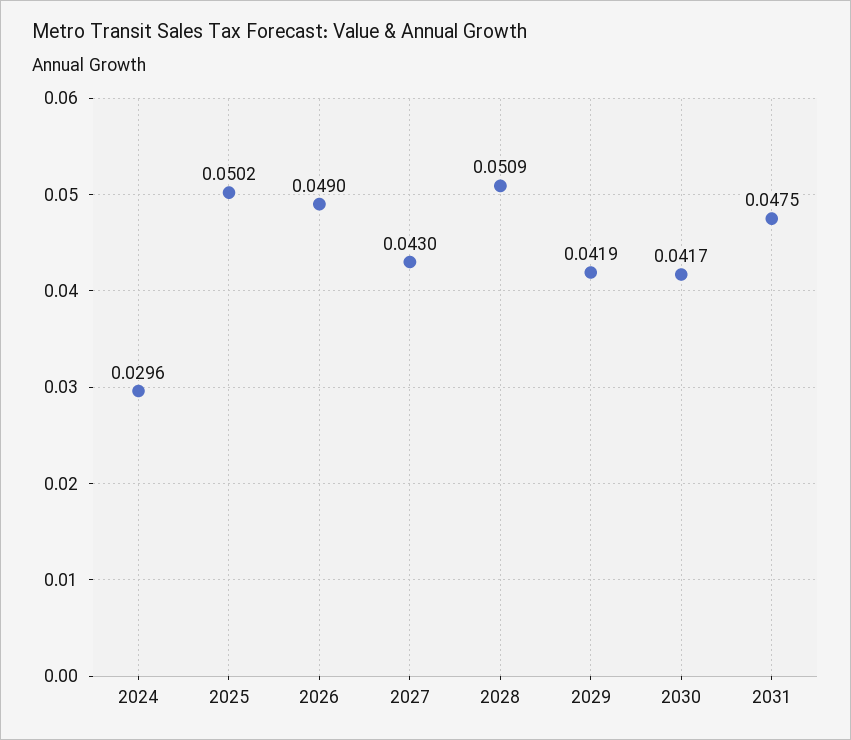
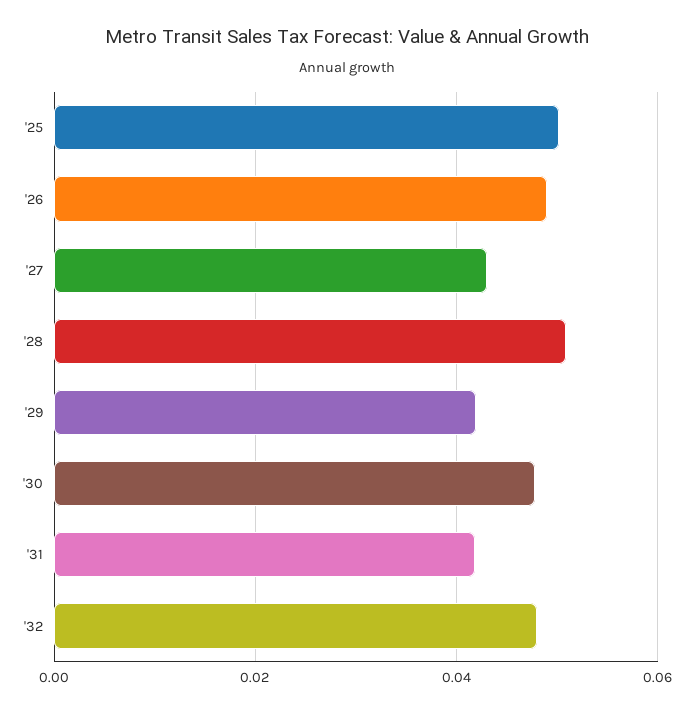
2024: 0.0296 -> none
2030: 0.0417 -> 0.048
2031: 0.0475 -> 0.042
'32: none -> 0.048

